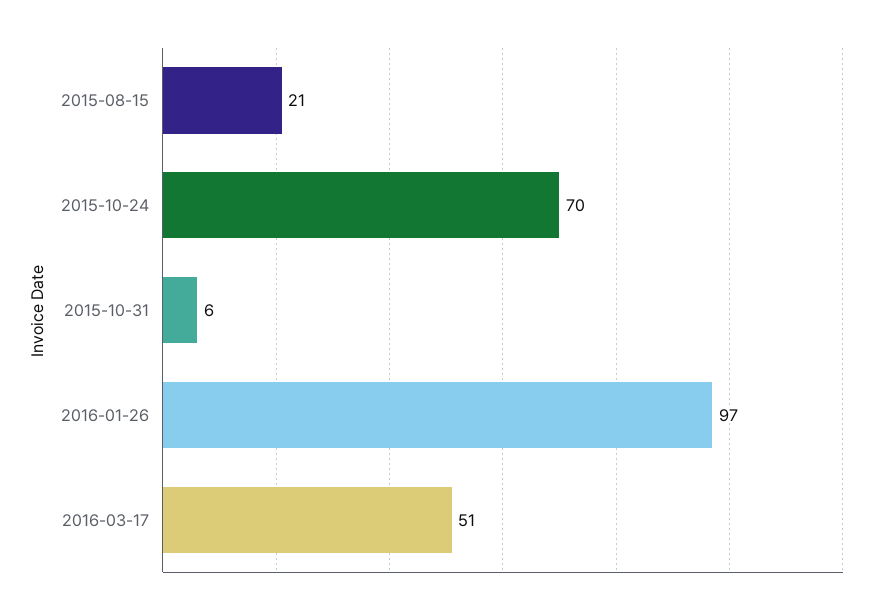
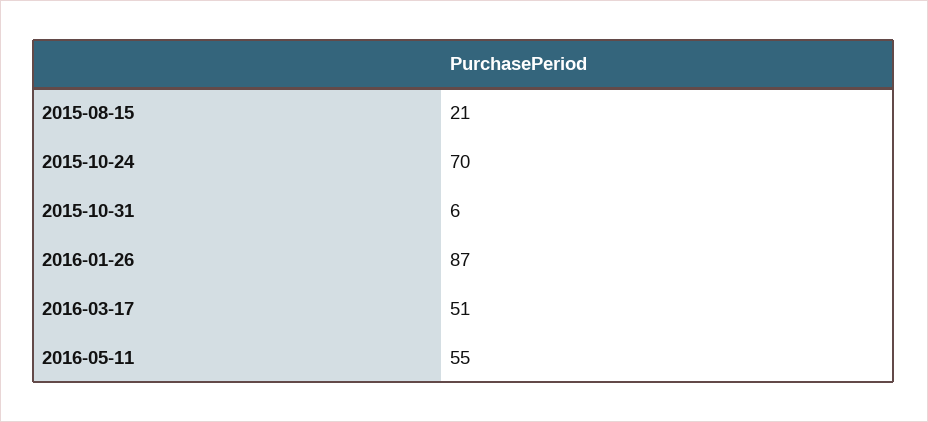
2016-01-26: 97 -> 87
2016-05-11: none -> 55

